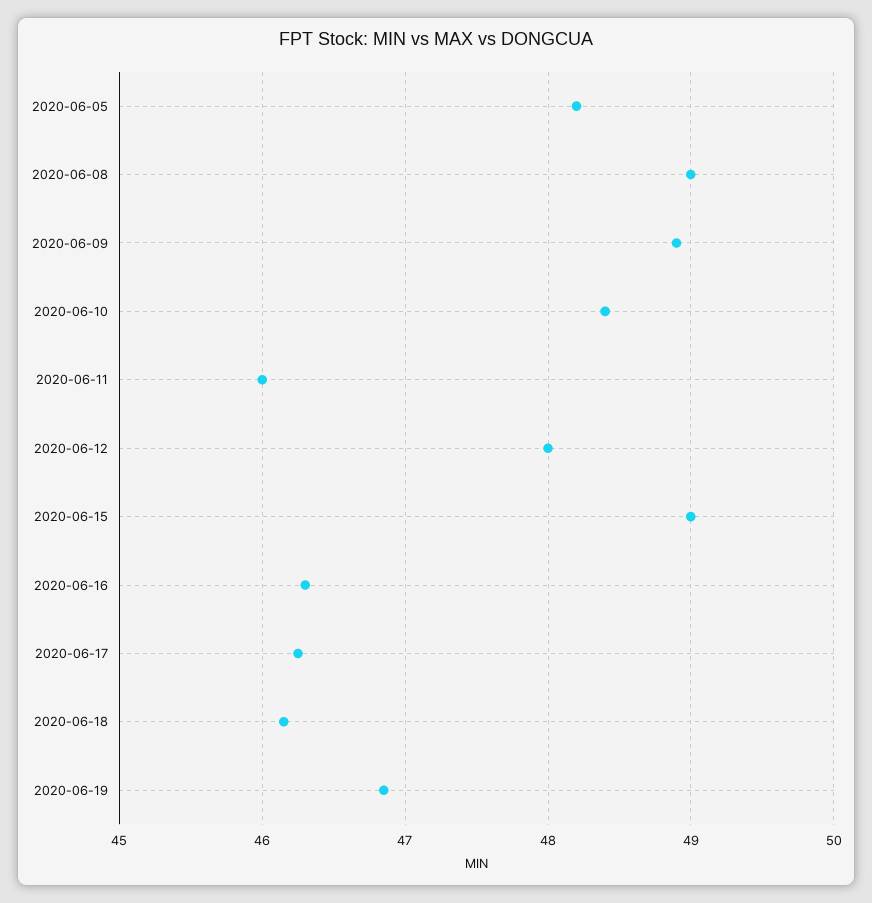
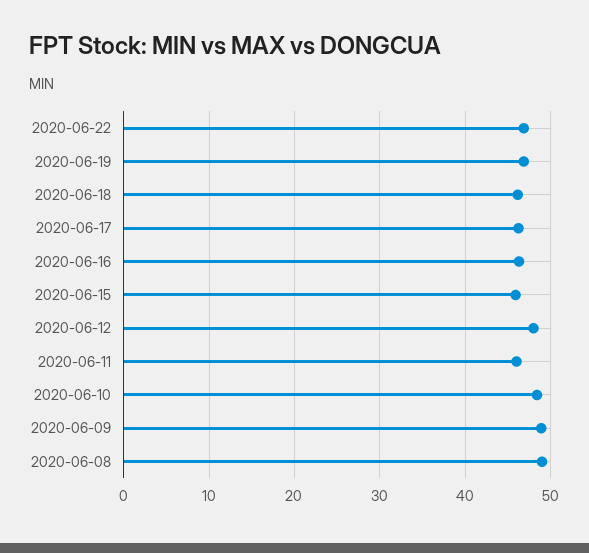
2020-06-05: 48.2 -> none
2020-06-15: 49 -> 46
2020-06-22: none -> 47

